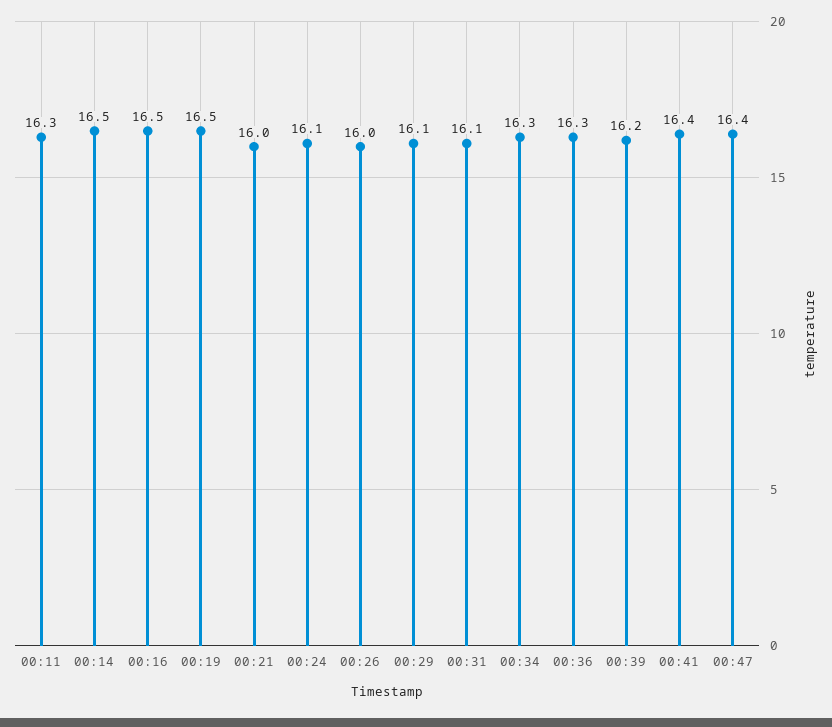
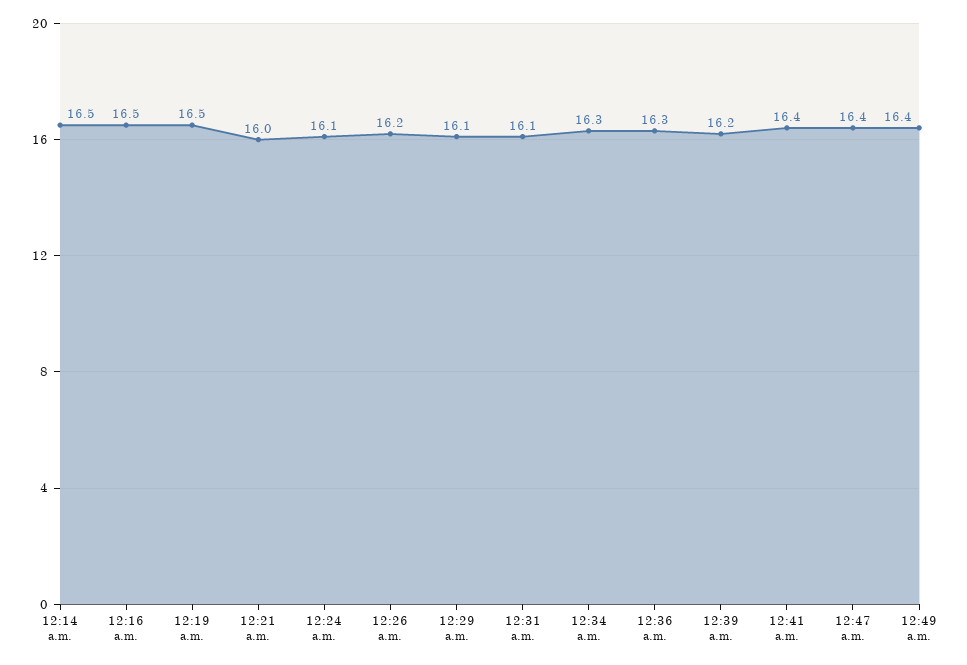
00:11: 16.3 -> none
00:26: 16 -> 16.2
12:49 a.m.: none -> 16.4

